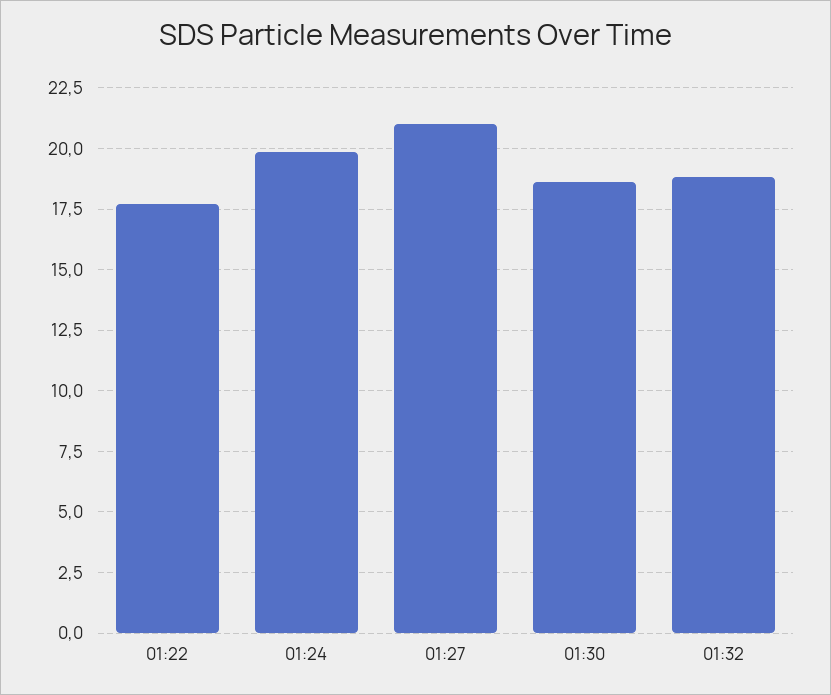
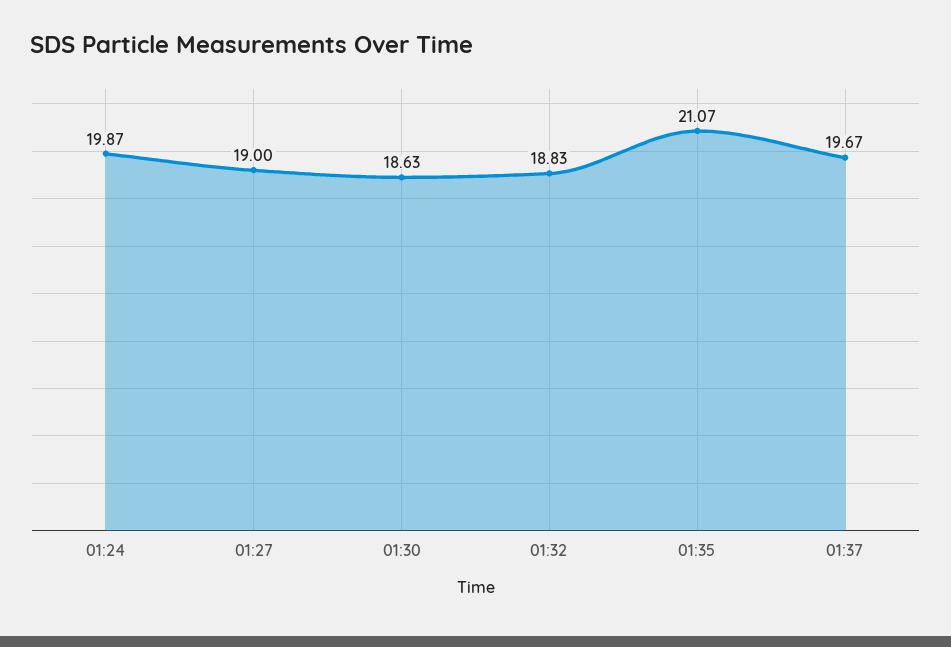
01:22: 17.75 -> none
01:27: 21 -> 19
01:35: none -> 21.07
01:37: none -> 19.67

